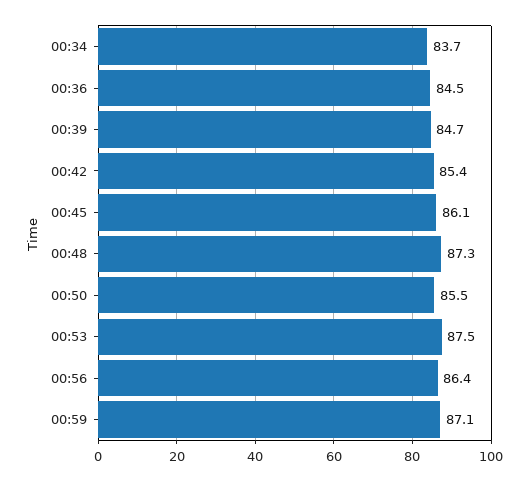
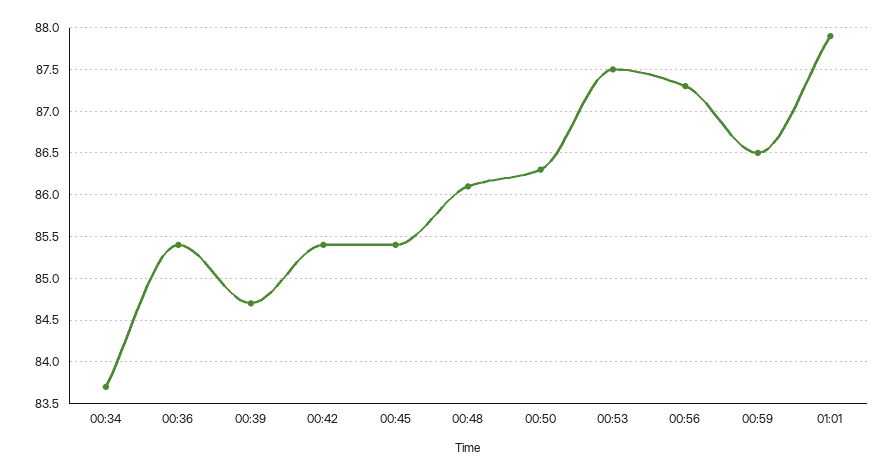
00:36: 84.5 -> 85.4
00:45: 86.1 -> 85.4
00:48: 87.3 -> 86.1
00:50: 85.5 -> 86.3
00:56: 86.4 -> 87.3
00:59: 87.1 -> 86.5
01:01: none -> 87.9

